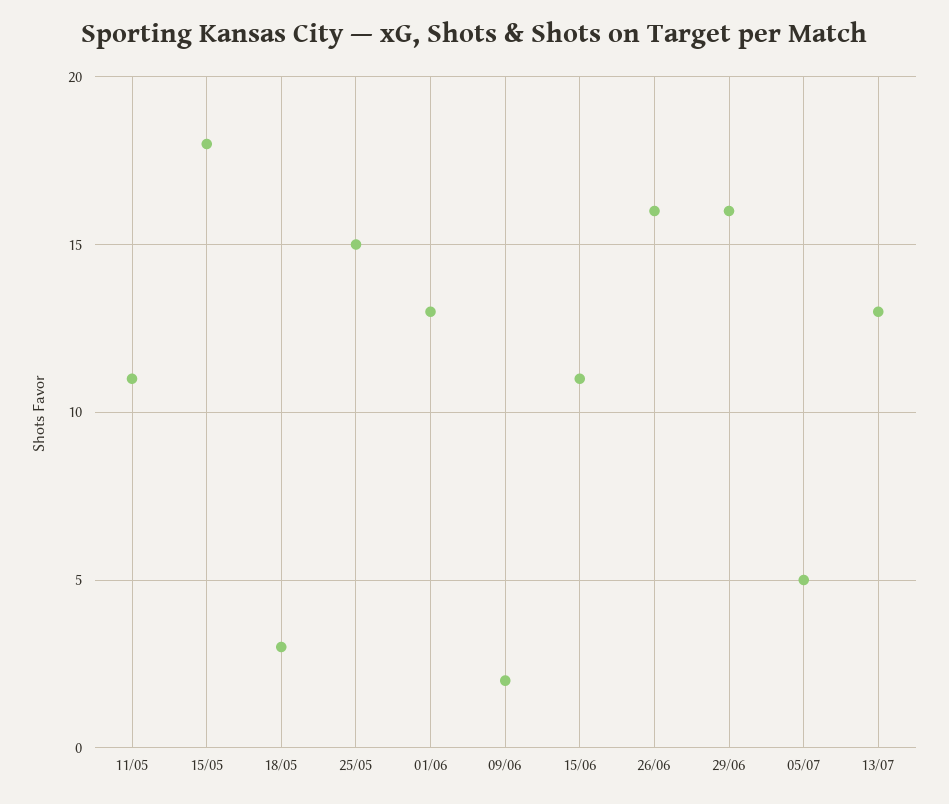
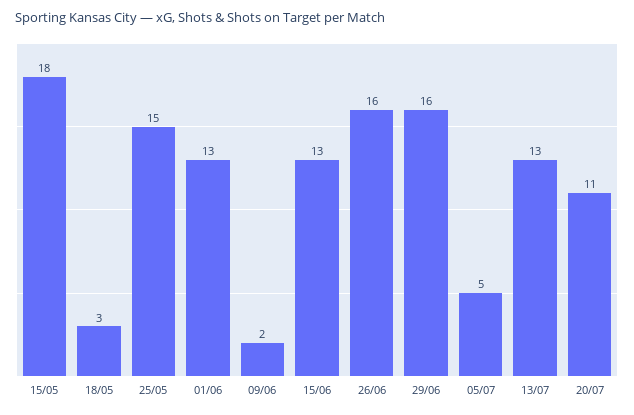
11/05: 11 -> none
15/06: 11 -> 13
20/07: none -> 11

